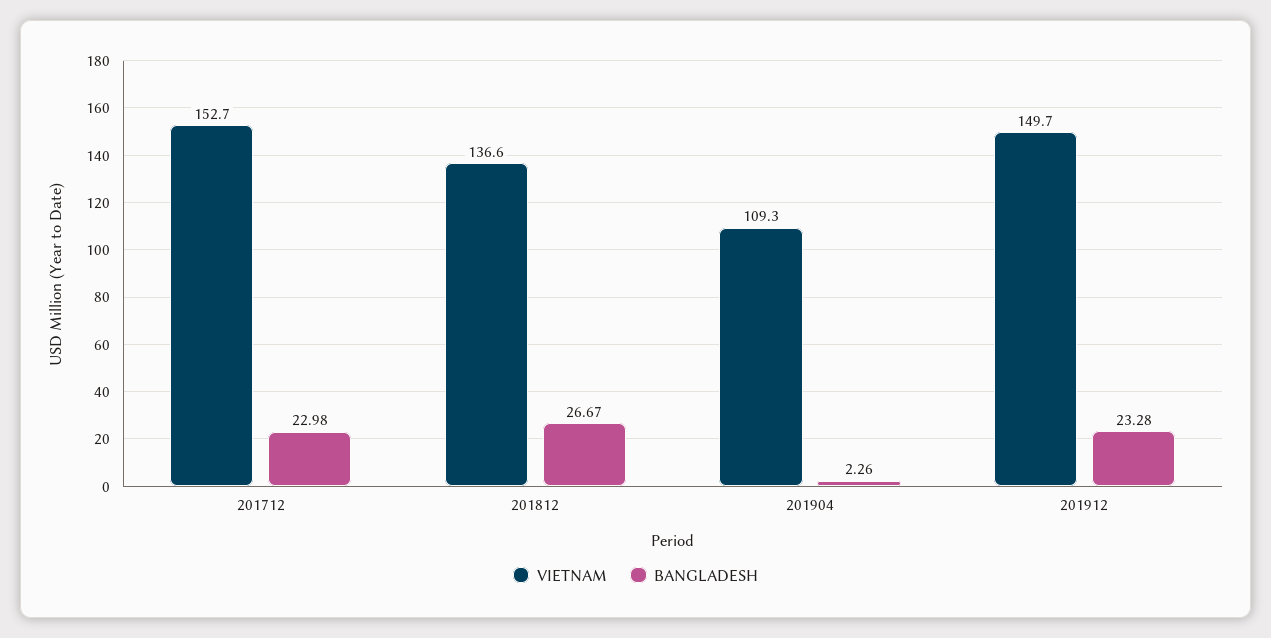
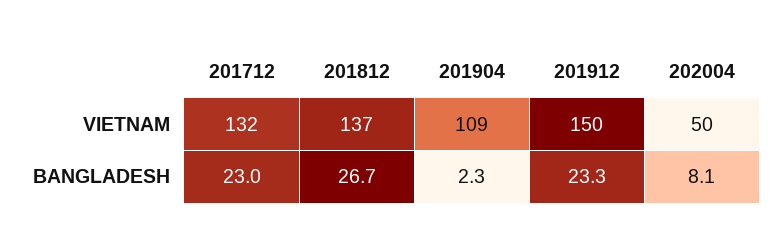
VIETNAM, 201712: 152.7 -> 132
VIETNAM, 202004: none -> 50
BANGLADESH, 202004: none -> 8.1

